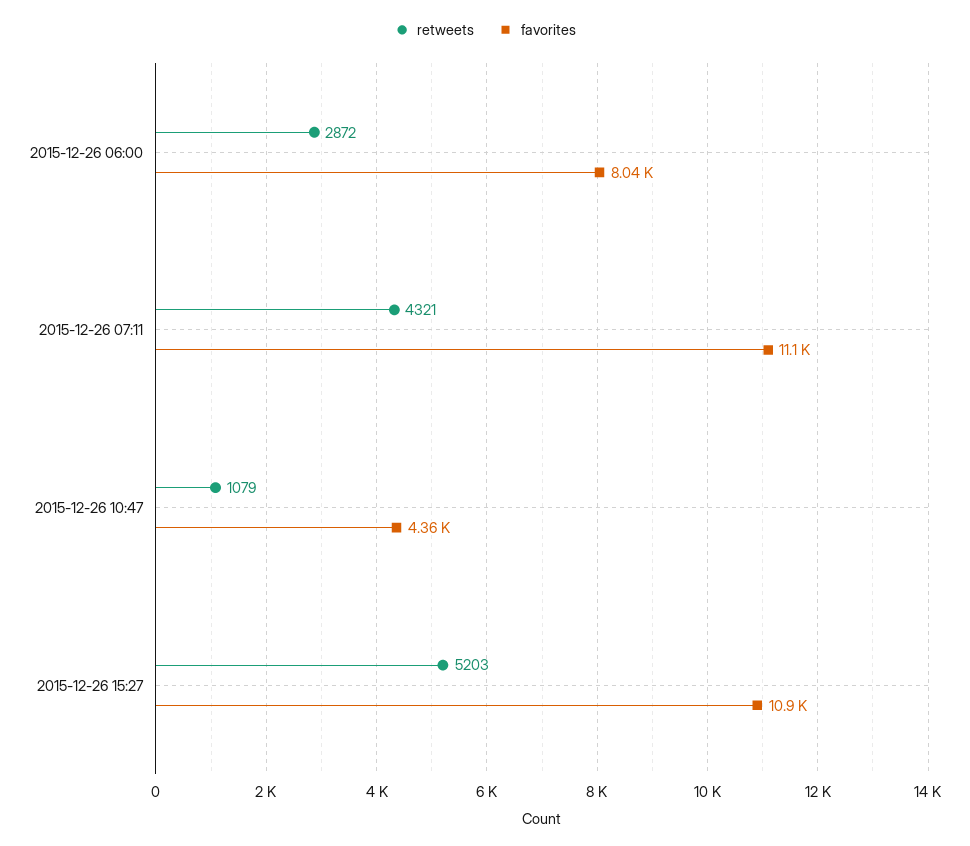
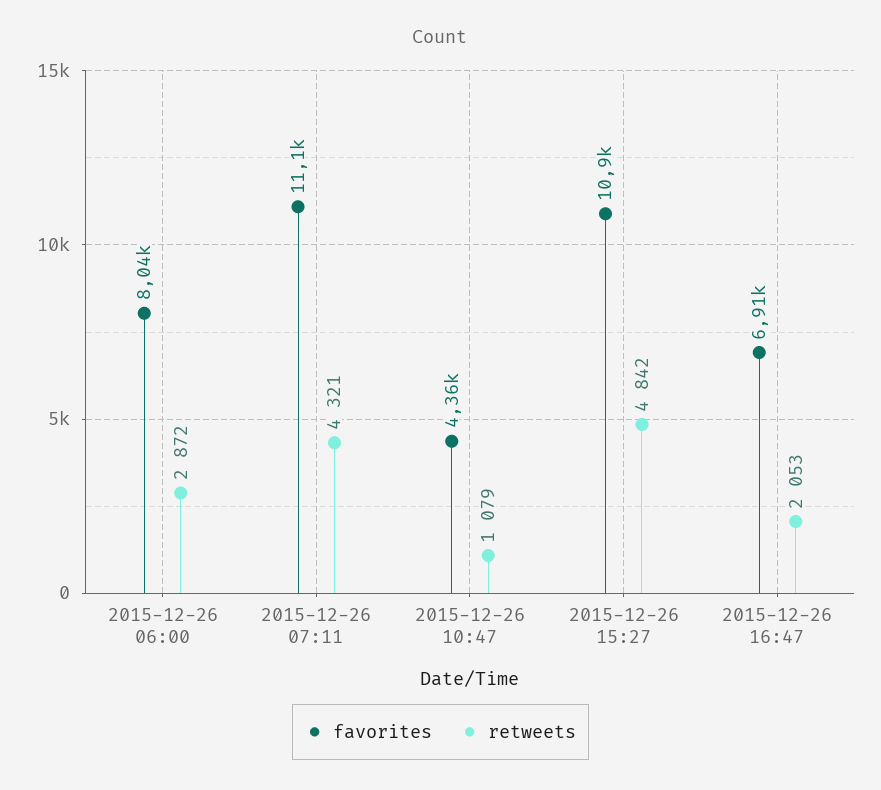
retweets, 2015-12-26 15:27: 5203 -> 4842
favorites, 2015-12-26 16:47: none -> 6910
retweets, 2015-12-26 16:47: none -> 2053

